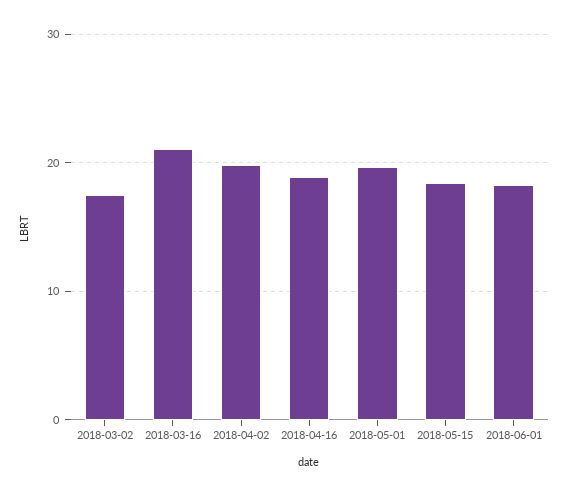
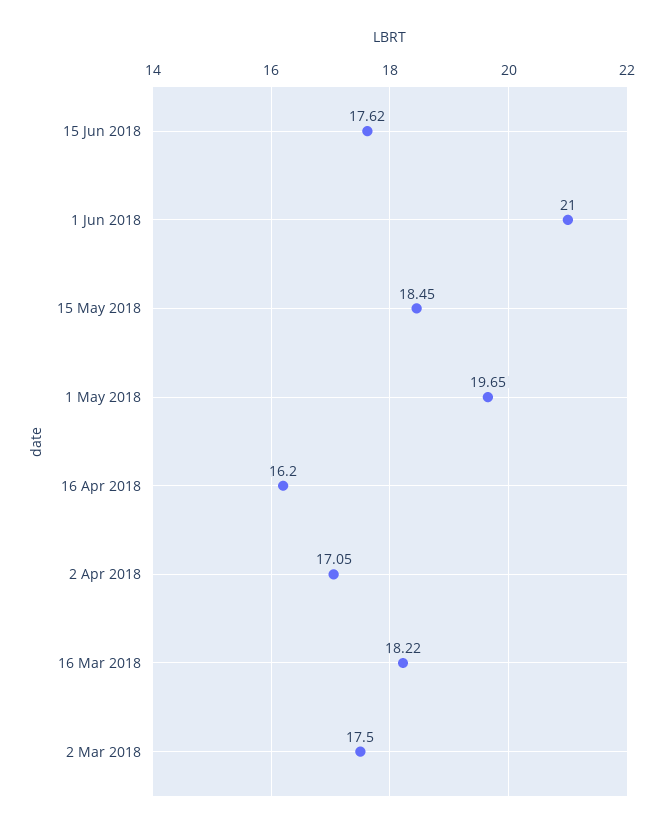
2018-03-16: 21 -> 18.22
2018-04-02: 20 -> 17.05
2018-04-16: 19 -> 16.2
2018-06-01: 18 -> 21
15 Jun 2018: none -> 17.62

